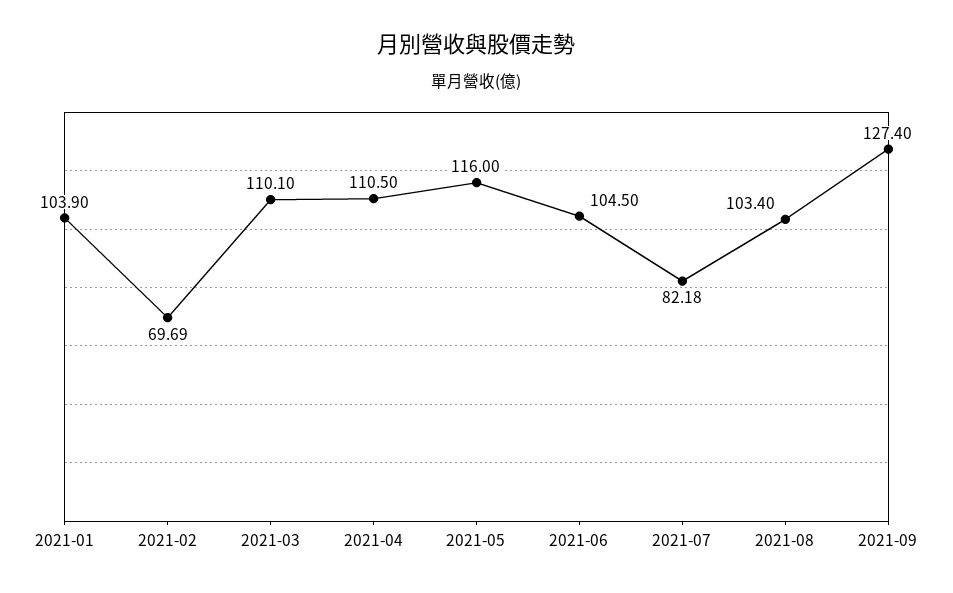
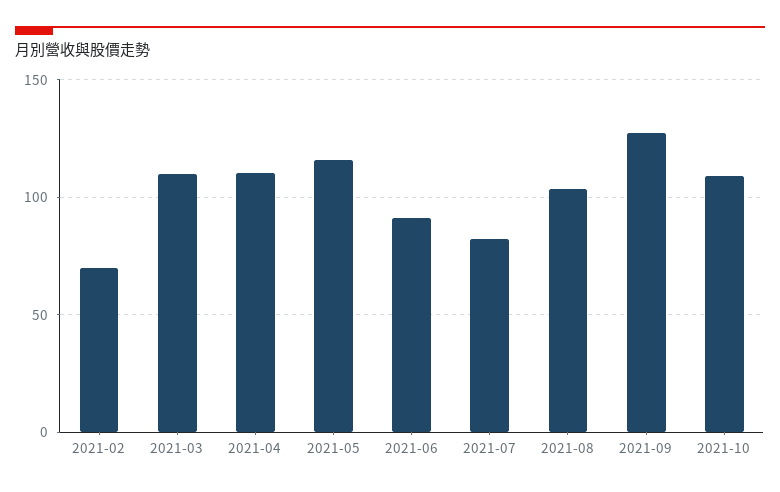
2021-01: 103.9 -> none
2021-06: 104.5 -> 90
2021-10: none -> 110

